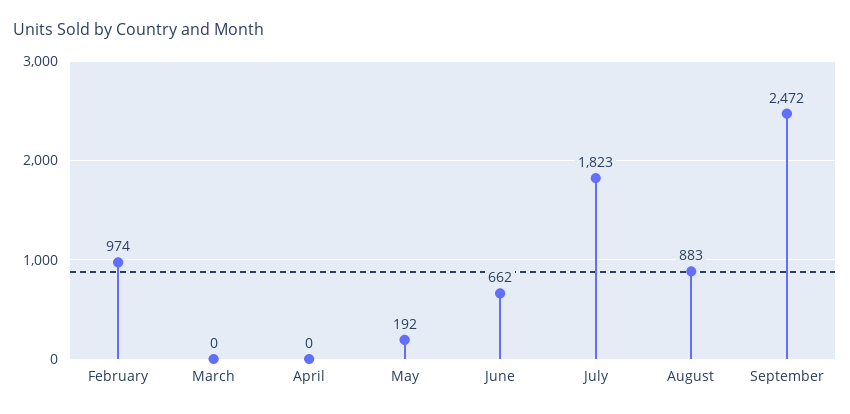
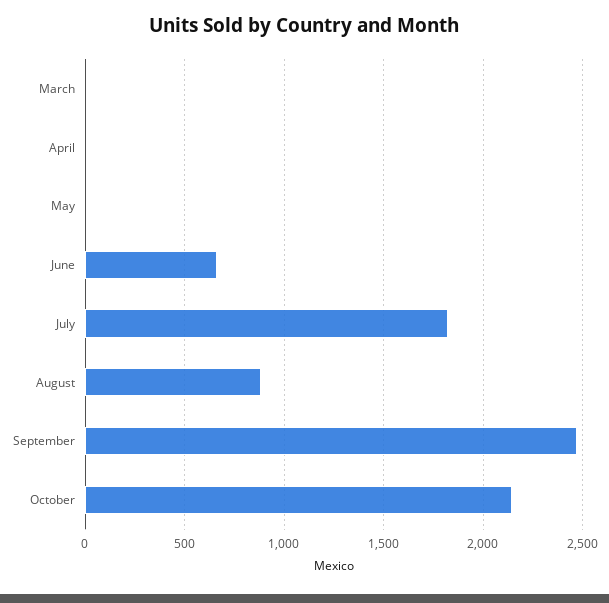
February: 974 -> none
May: 192 -> 0
October: none -> 2150

